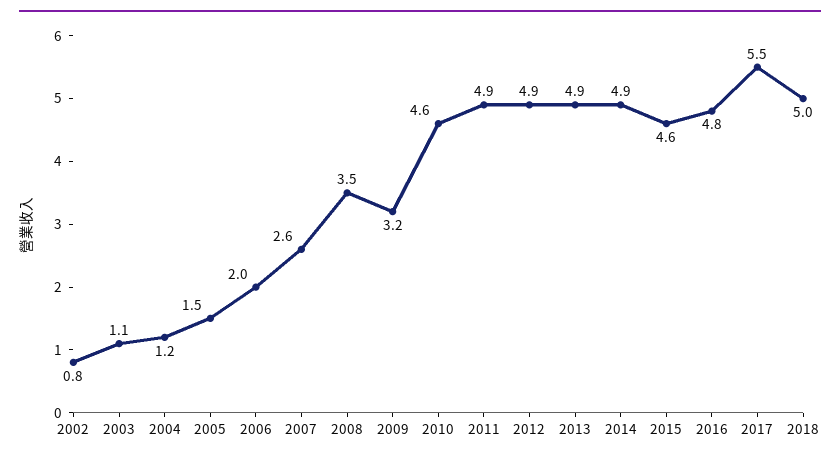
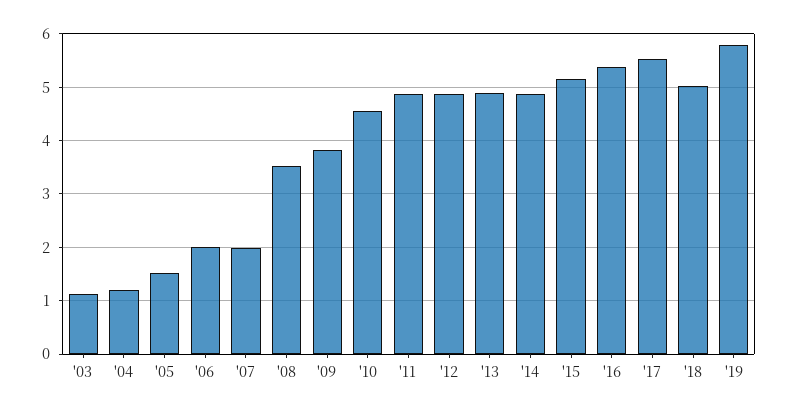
2002: 0.8 -> none
2007: 2.6 -> 2
2009: 3.2 -> 3.8
2015: 4.6 -> 5.2
2016: 4.8 -> 5.4
'19: none -> 5.8

